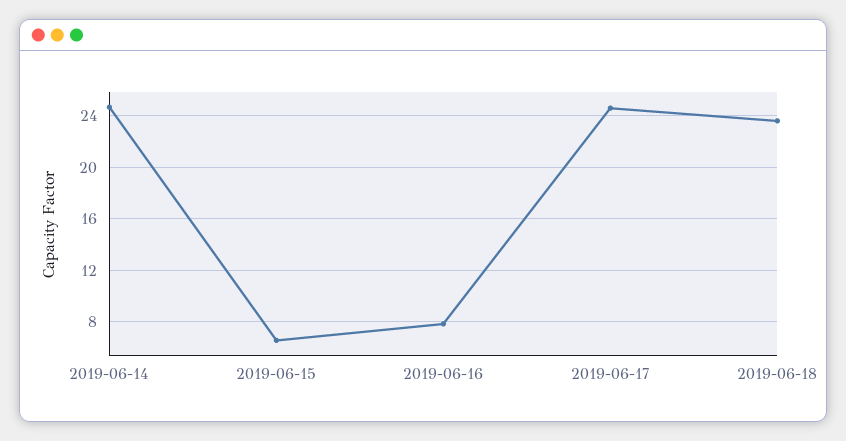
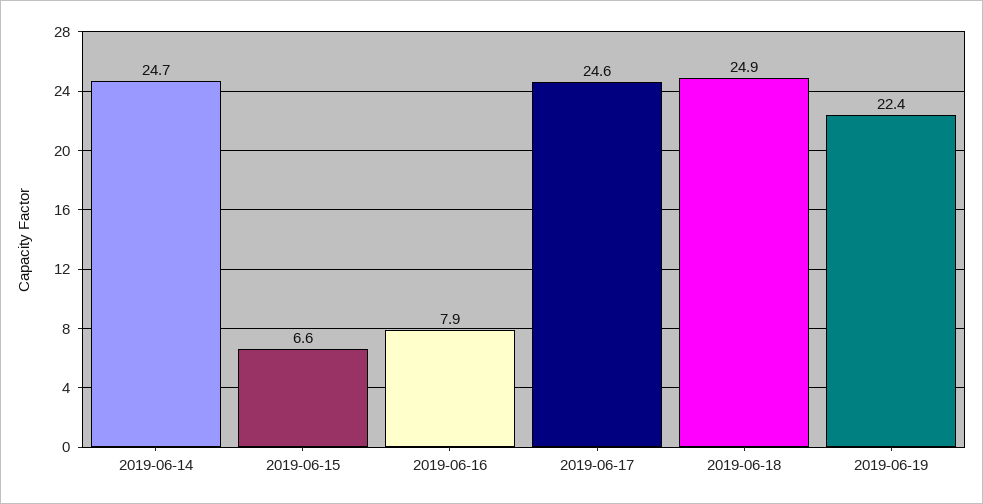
2019-06-18: 23.5 -> 24.9
2019-06-19: none -> 22.4

